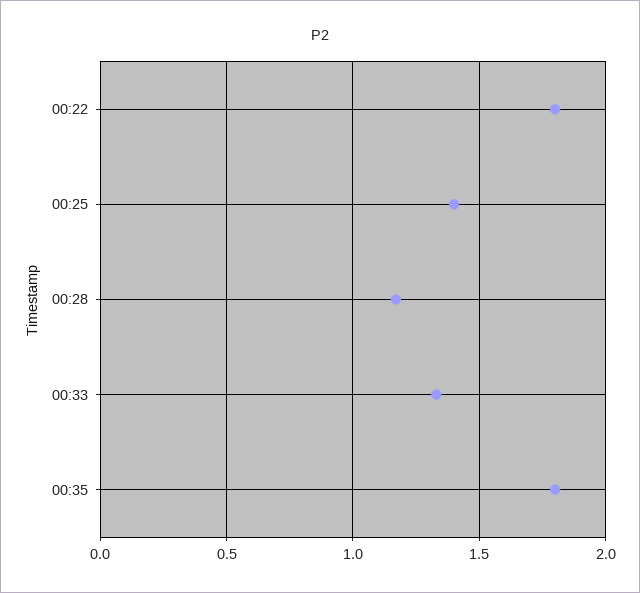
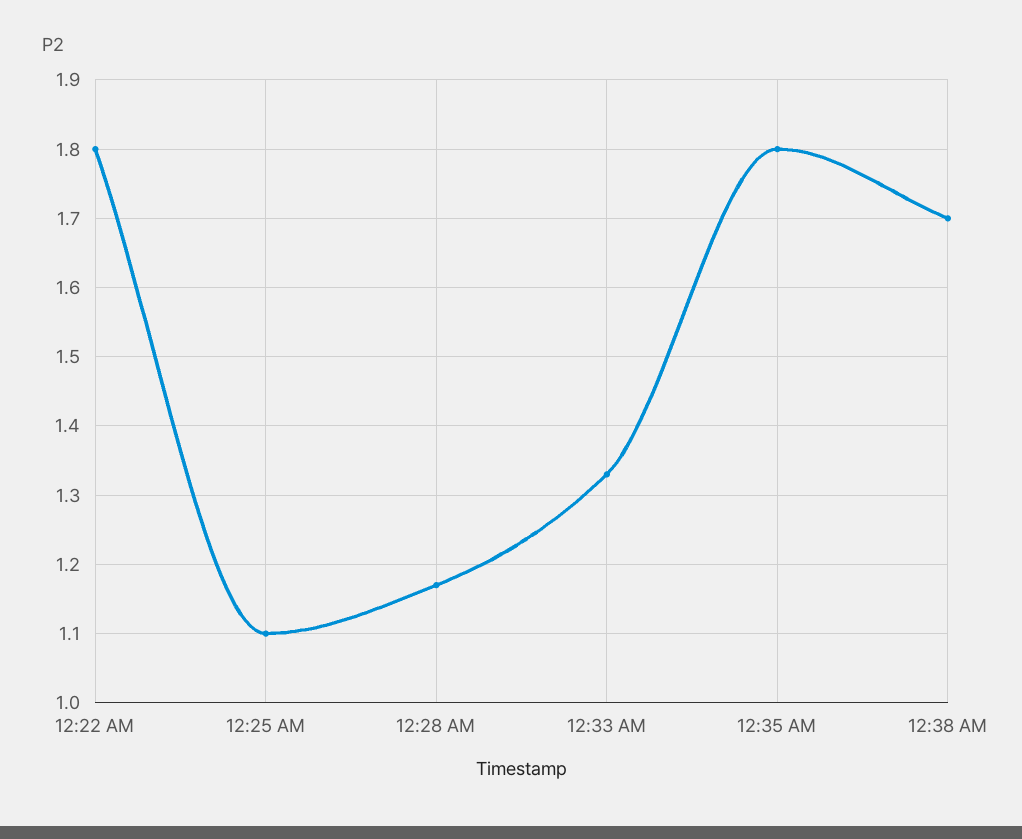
00:25: 1.4 -> 1.1
12:38 AM: none -> 1.7

